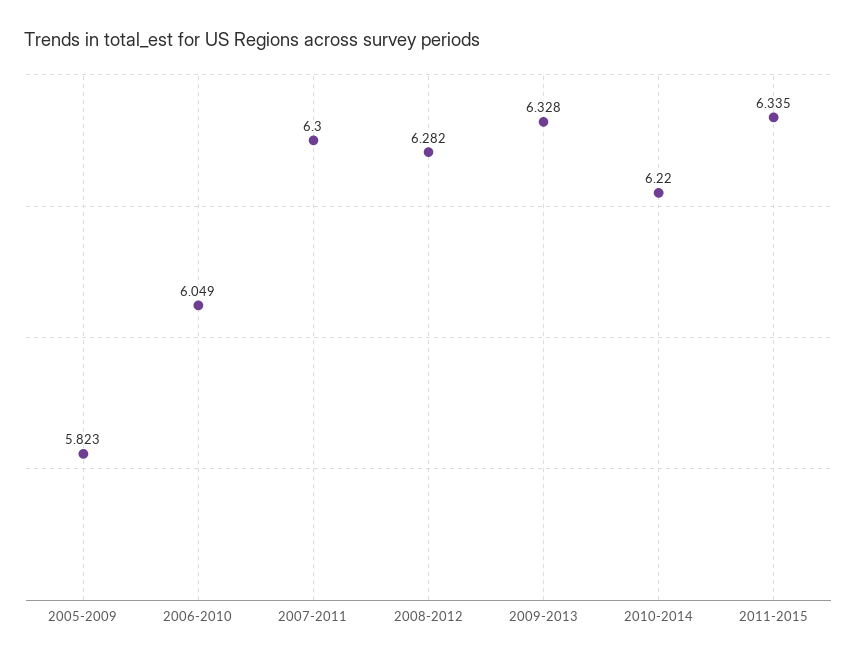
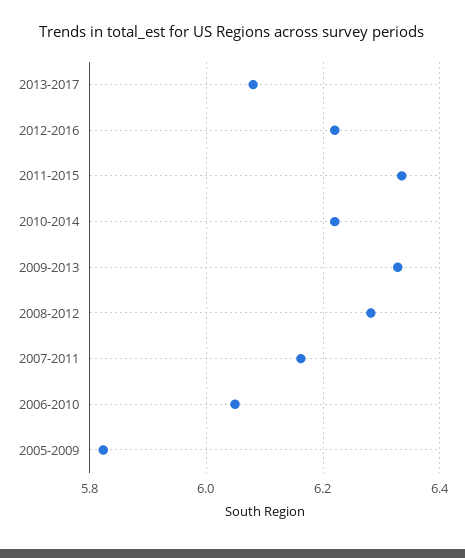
2007-2011: 6.3 -> 6.16
2013-2017: none -> 6.08
2012-2016: none -> 6.22

